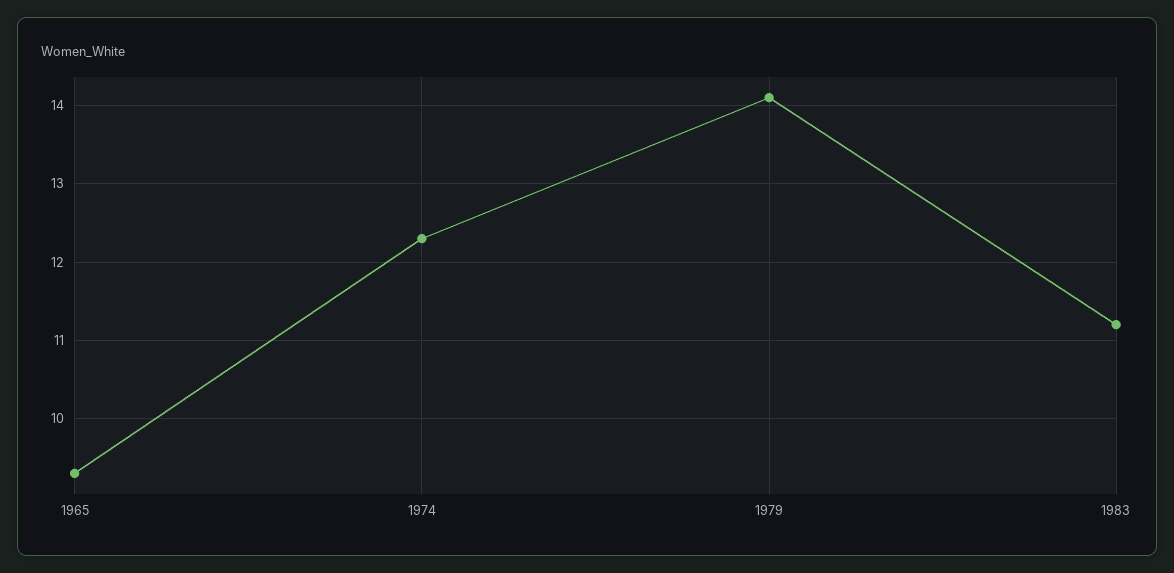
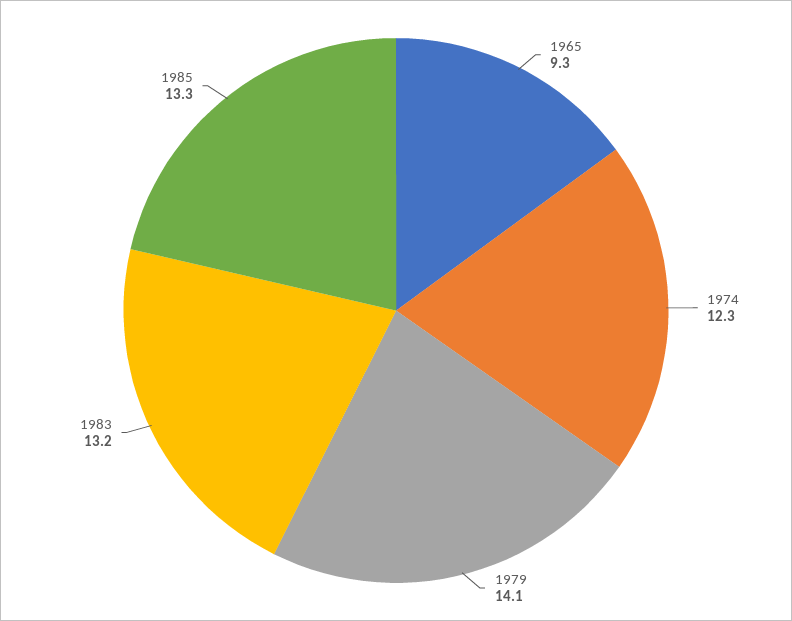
1983: 11.2 -> 13.2
1985: none -> 13.3

